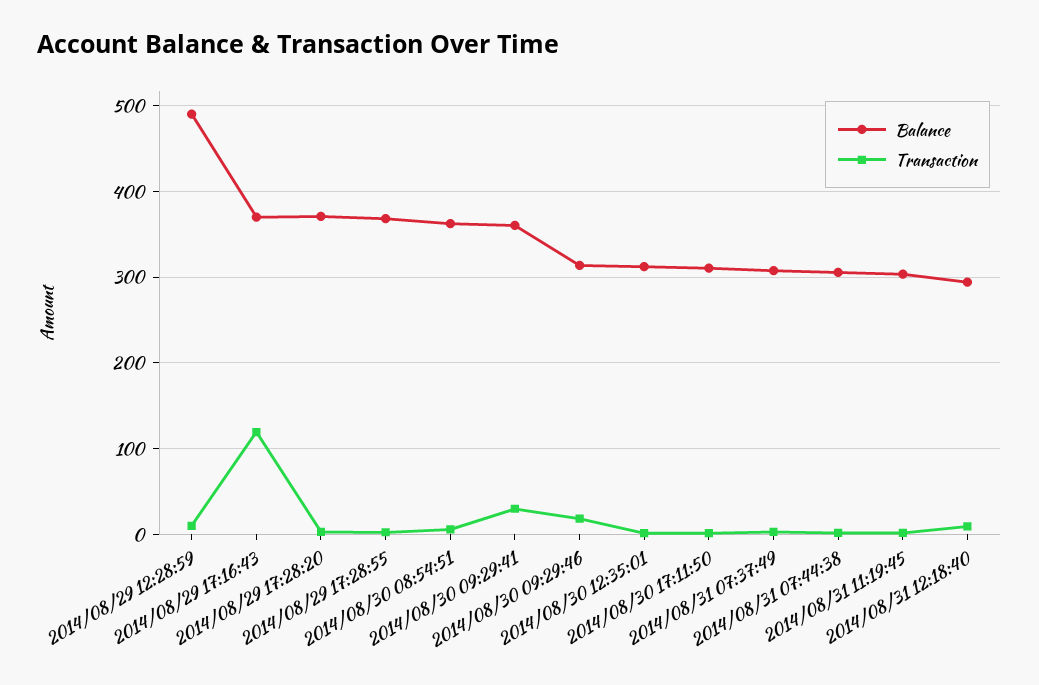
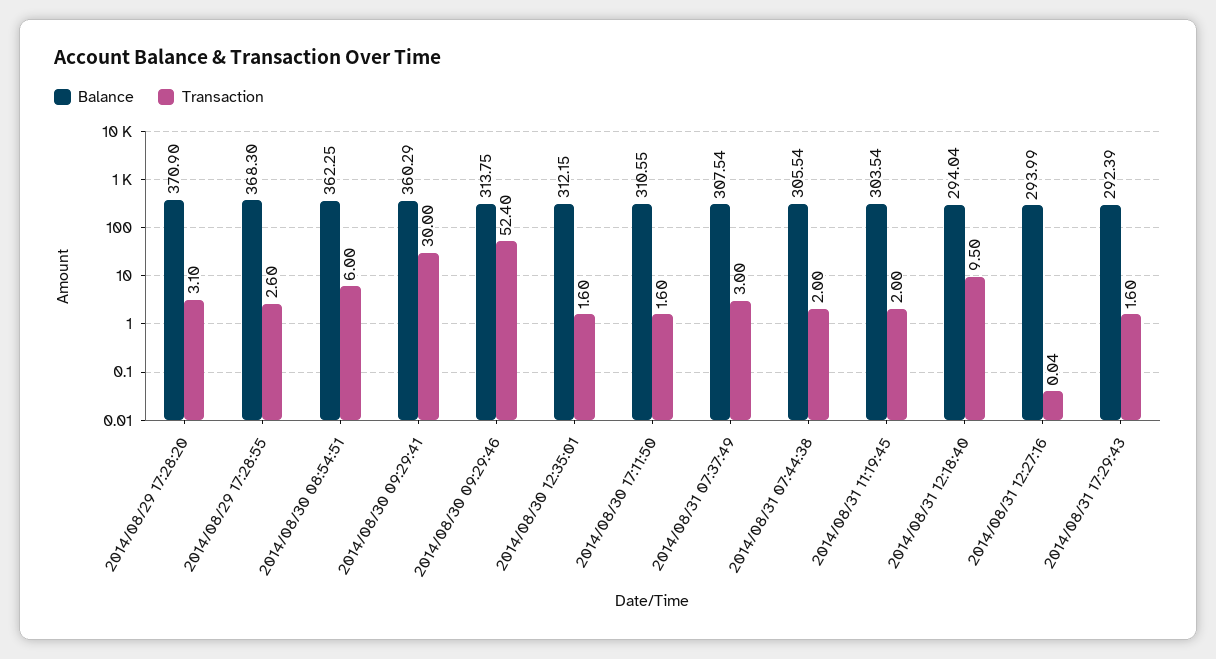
Balance, 2014/08/29 12:28:59: 490 -> none
Transaction, 2014/08/29 12:28:59: 10 -> none
Balance, 2014/08/29 17:16:43: 370 -> none
Transaction, 2014/08/29 17:16:43: 120 -> none
Transaction, 2014/08/30 09:29:46: 20 -> 52.4
Balance, 2014/08/31 12:27:16: none -> 293.99
Transaction, 2014/08/31 12:27:16: none -> 0.04
Balance, 2014/08/31 17:29:43: none -> 292.39
Transaction, 2014/08/31 17:29:43: none -> 1.6

